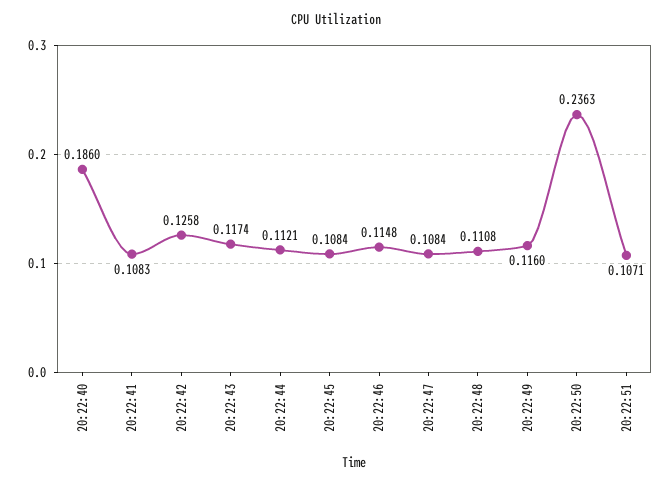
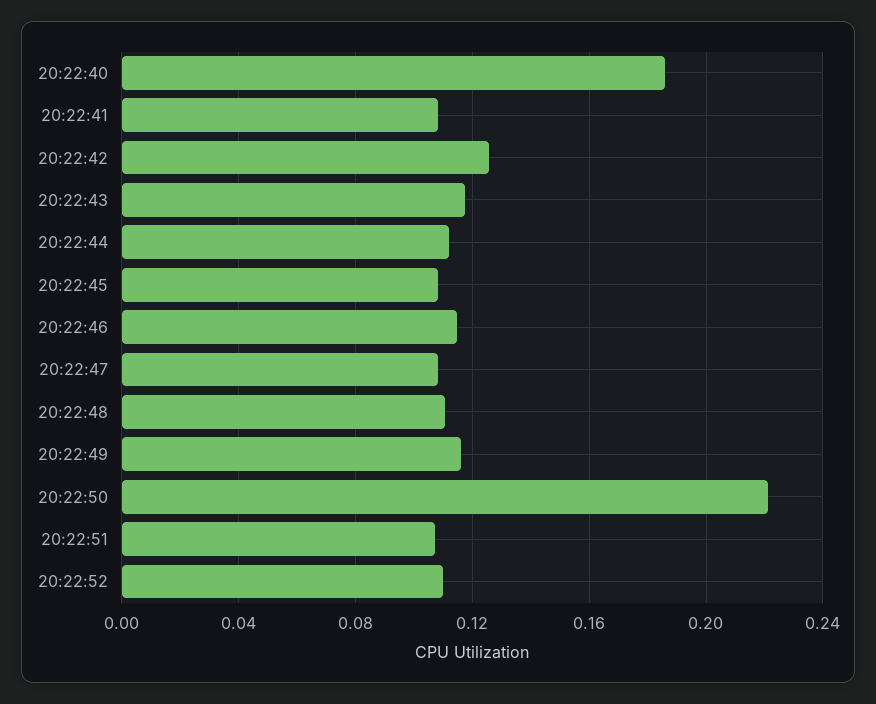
20:22:50: 0.2363 -> 0.22
20:22:52: none -> 0.11

